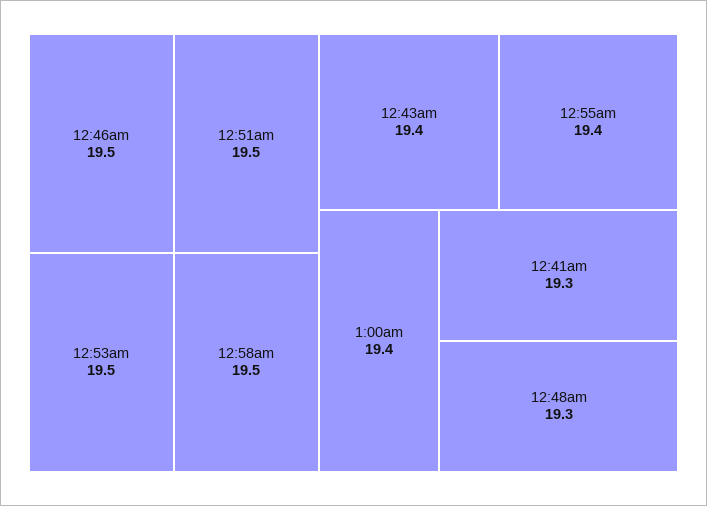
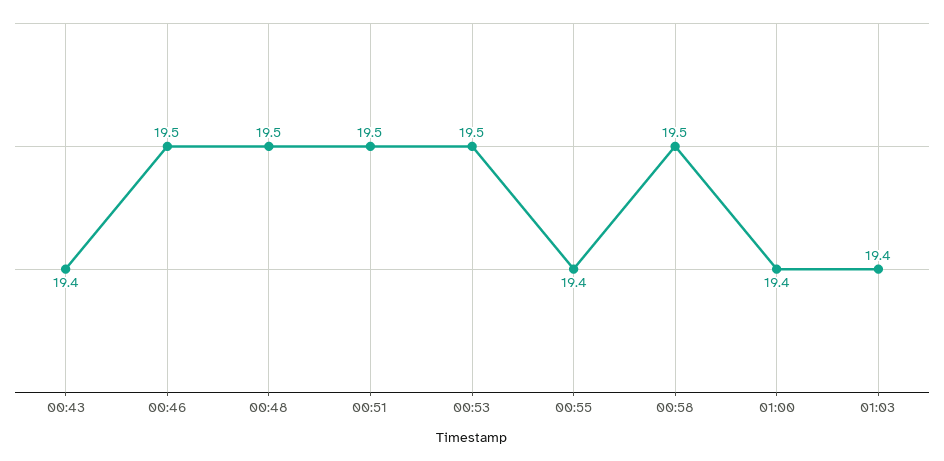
12:41am: 19.3 -> none
12:48am: 19.3 -> 19.5
01:03: none -> 19.4

